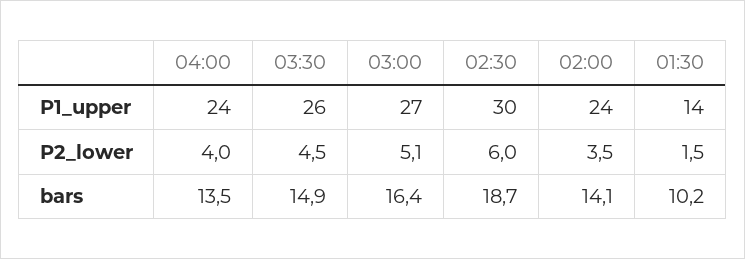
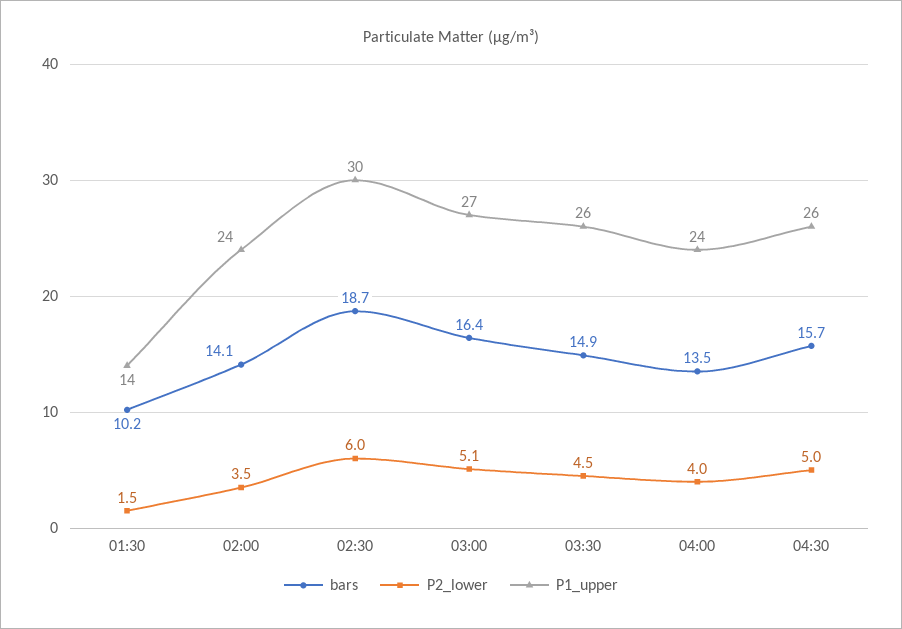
bars, 04:30: none -> 15.7
P2_lower, 04:30: none -> 5
P1_upper, 04:30: none -> 26

